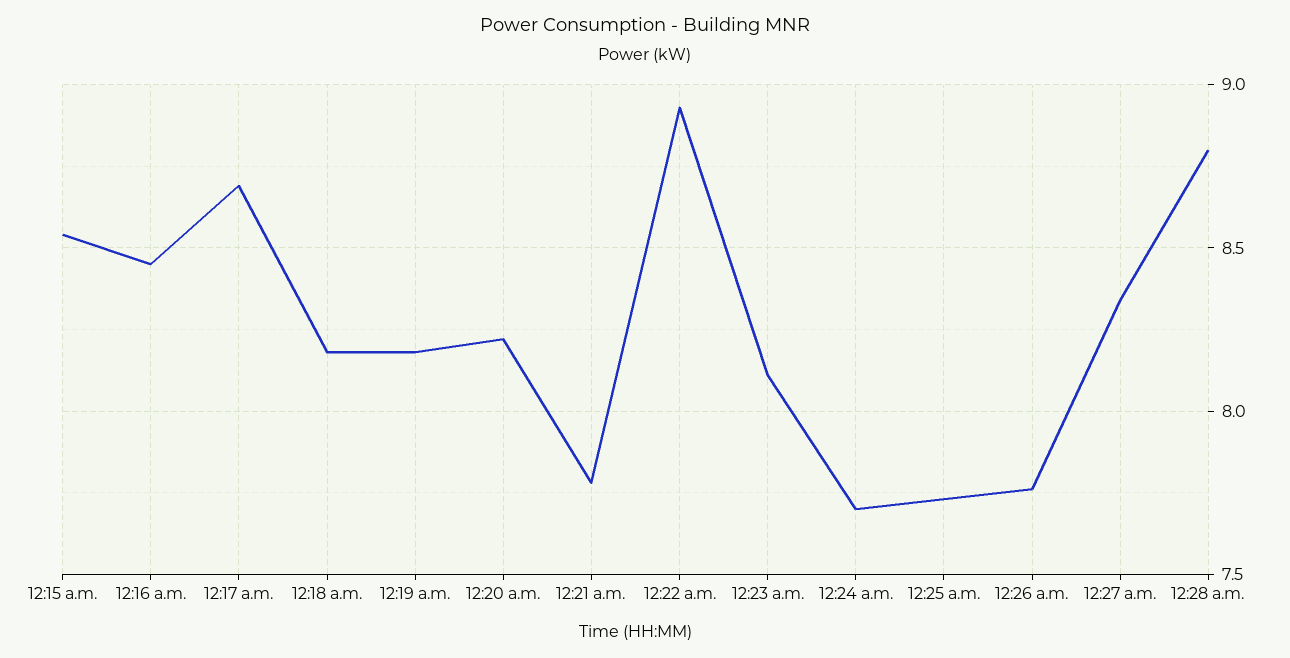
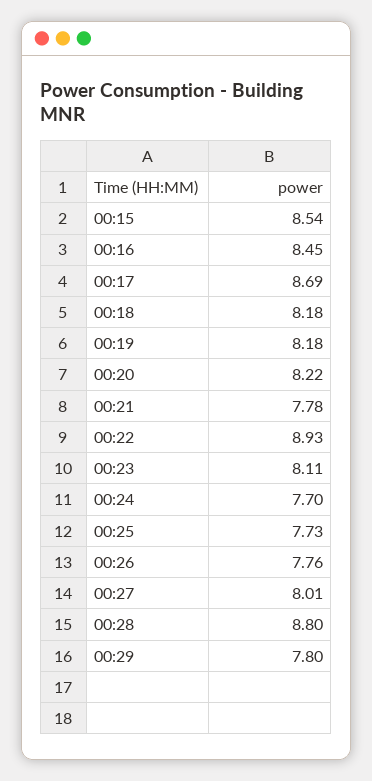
12:27 a.m.: 8.35 -> 8.01
00:29: none -> 7.8

